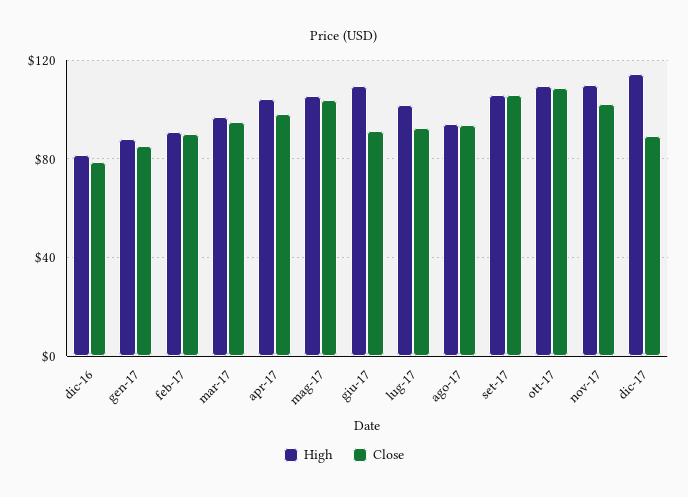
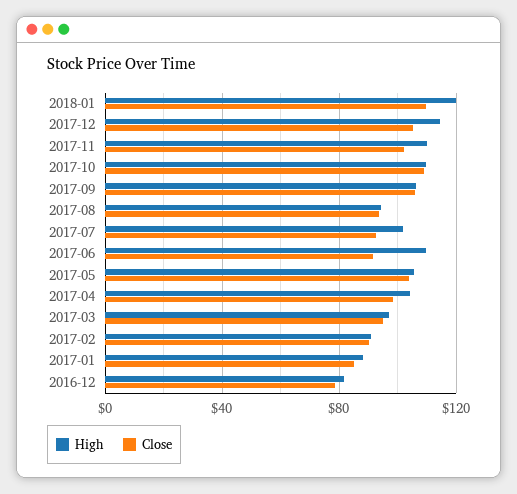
Close, dic-17: 90 -> 105
High, 2018-01: none -> 120
Close, 2018-01: none -> 110

